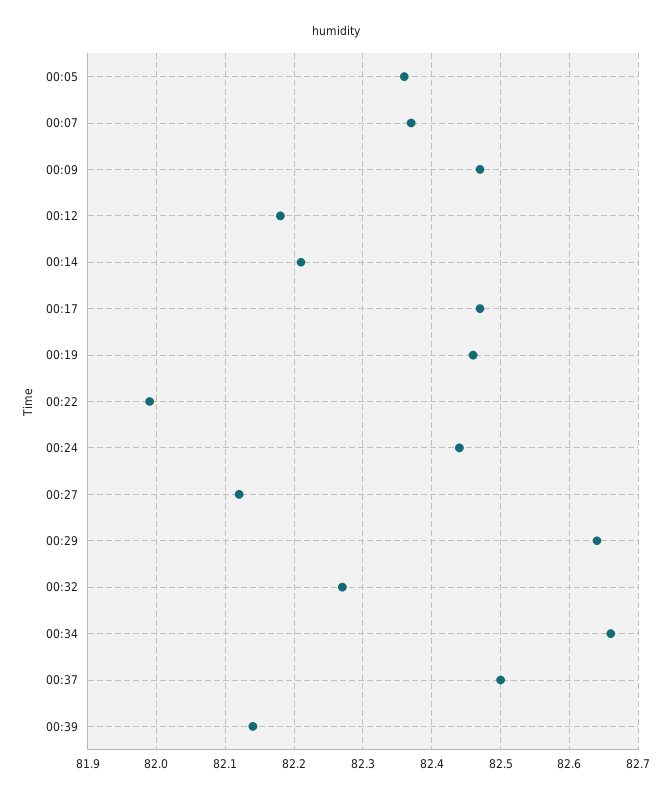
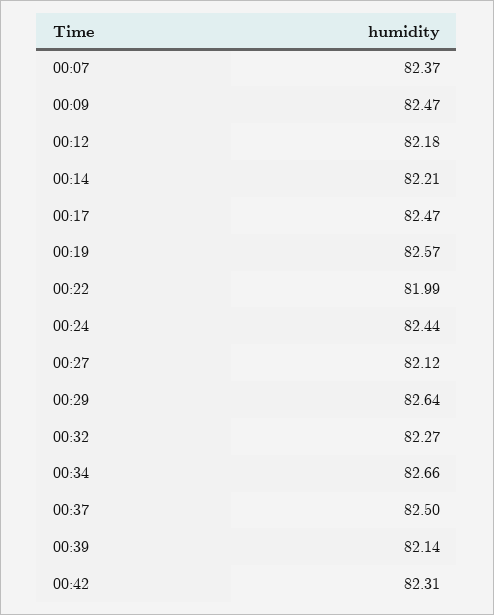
00:05: 82.36 -> none
00:19: 82.46 -> 82.57
00:42: none -> 82.31

